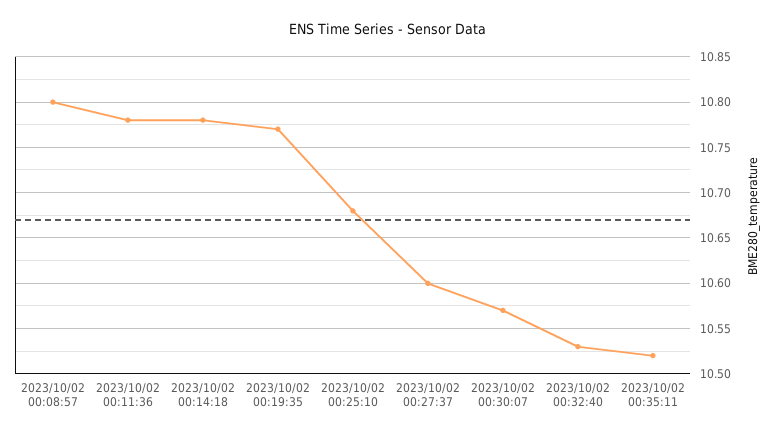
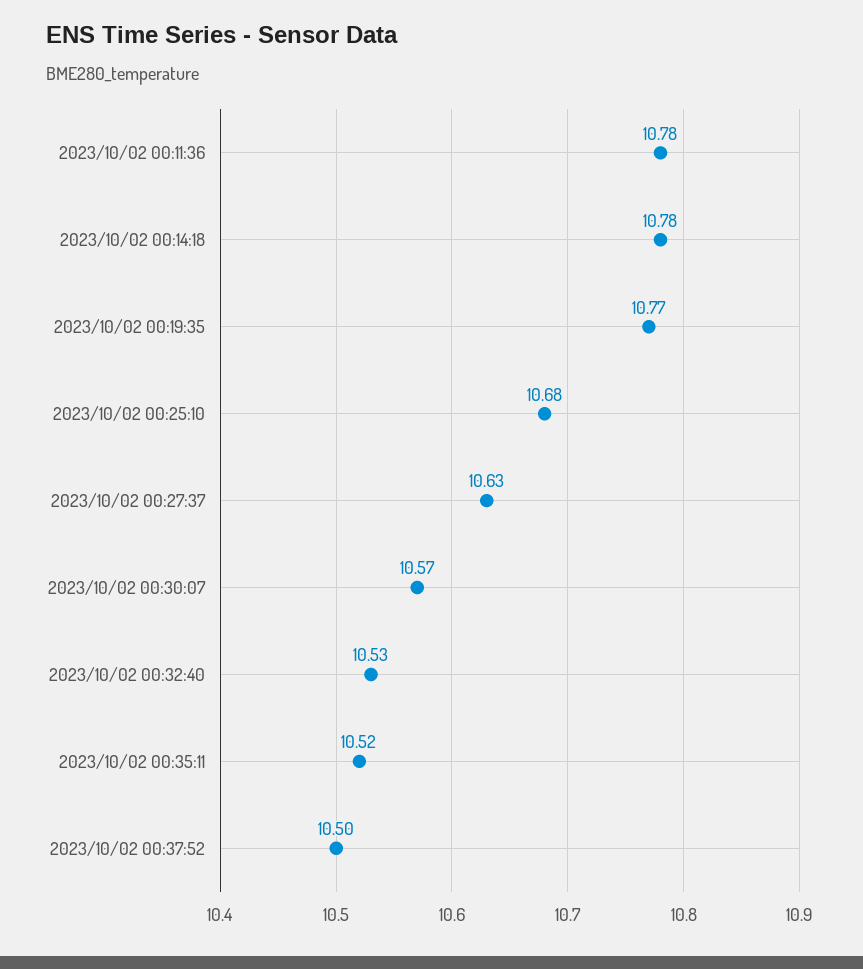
2023/10/02 00:08:57: 10.8 -> none
2023/10/02 00:27:37: 10.6 -> 10.63
2023/10/02 00:37:52: none -> 10.5

